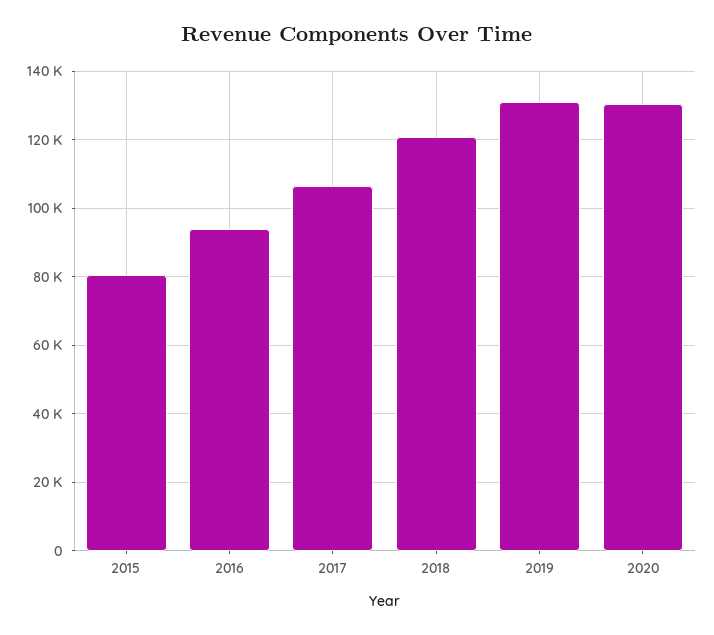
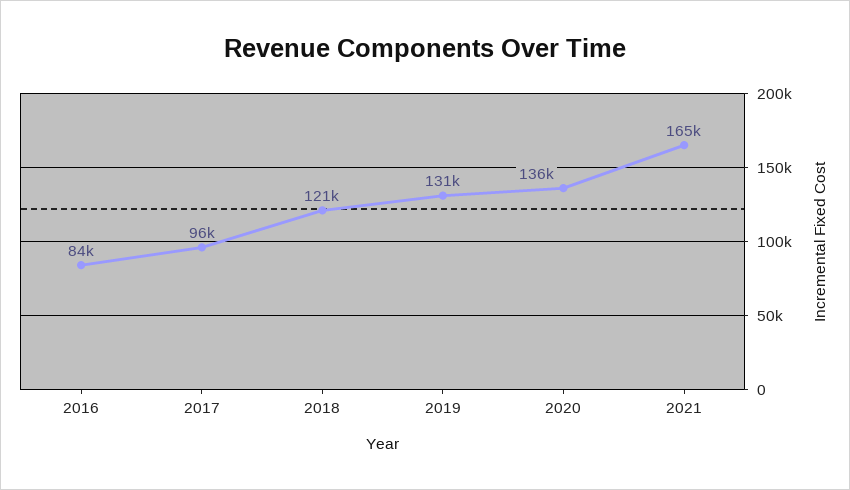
2015: 80000 -> none
2016: 94000 -> 84000
2017: 106000 -> 96000
2020: 130000 -> 136000
2021: none -> 165000

